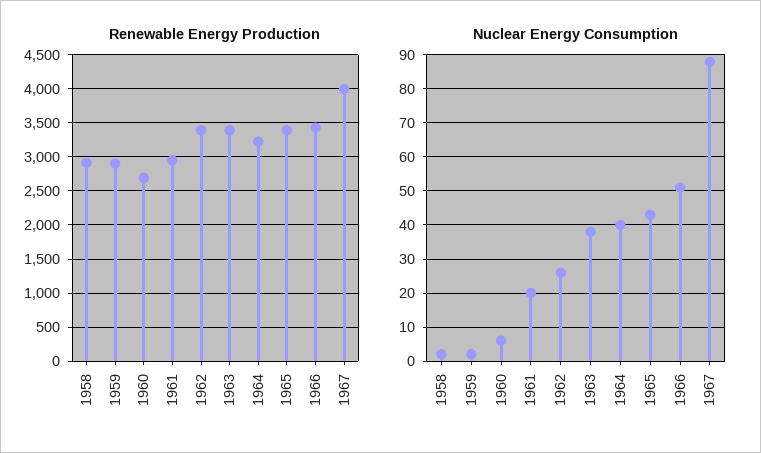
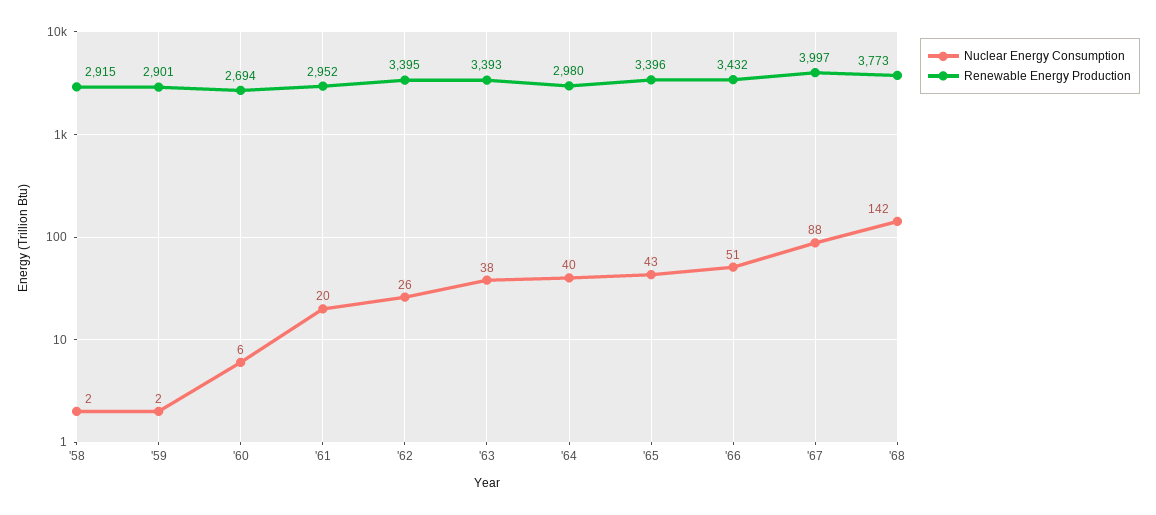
Renewable Energy Production, 1964: 3200 -> 2980
Nuclear Energy Consumption, '68: none -> 142
Renewable Energy Production, '68: none -> 3773

